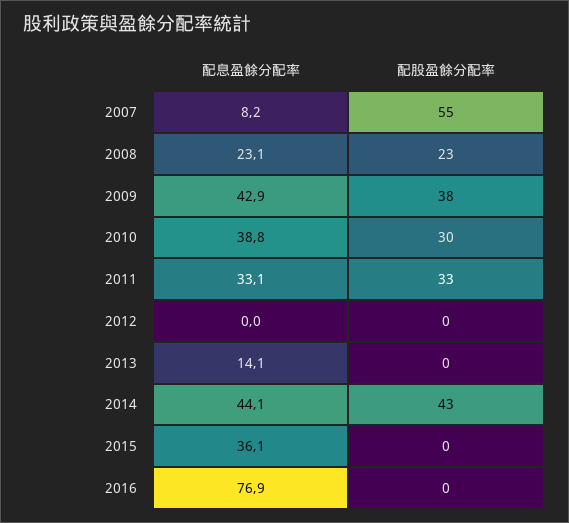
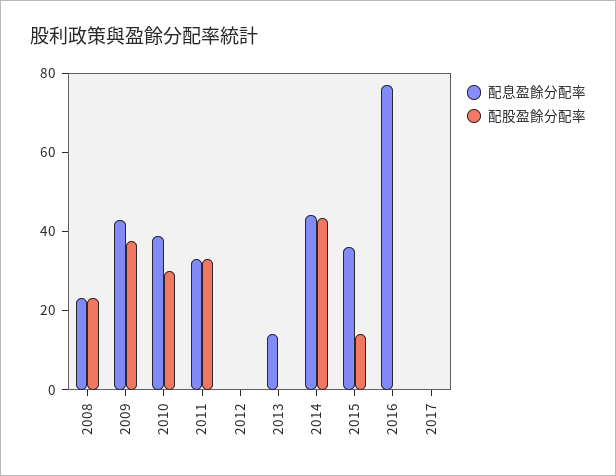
配息盈餘分配率, 2007: 8.2 -> none
配股盈餘分配率, 2007: 55 -> none
配股盈餘分配率, 2015: 0 -> 15
配息盈餘分配率, 2017: none -> 0
配股盈餘分配率, 2017: none -> 0

